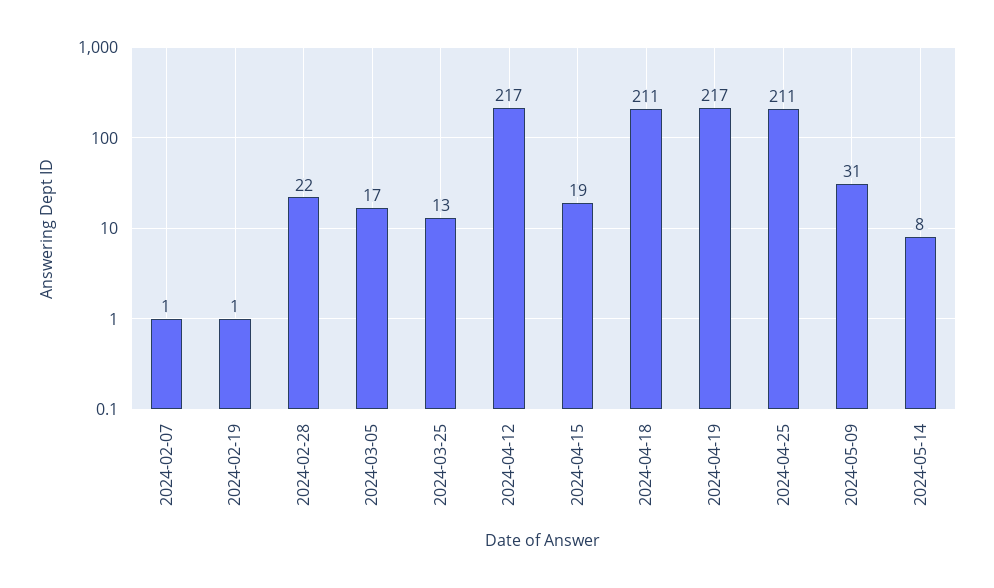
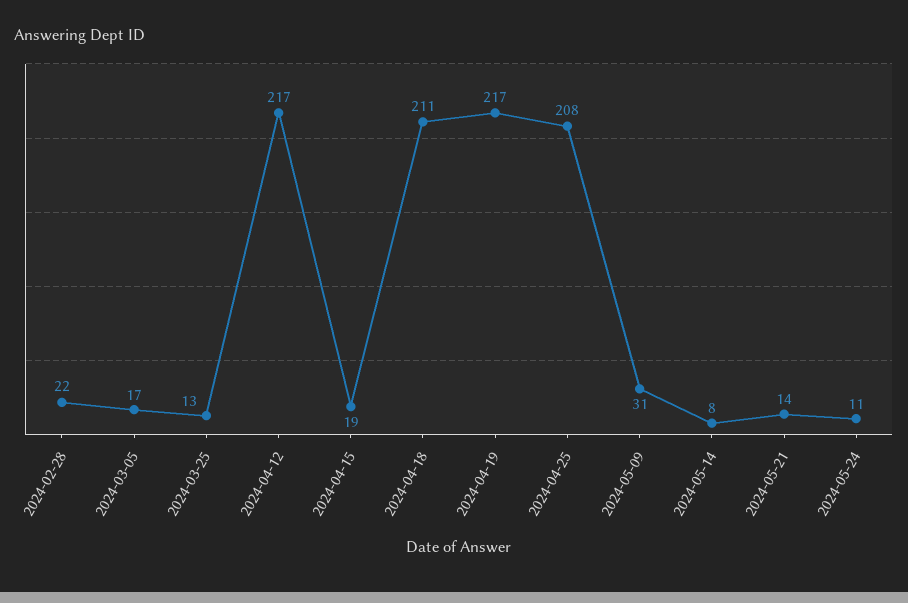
2024-02-07: 1 -> none
2024-02-19: 1 -> none
2024-04-25: 211 -> 208
2024-05-21: none -> 14
2024-05-24: none -> 11

